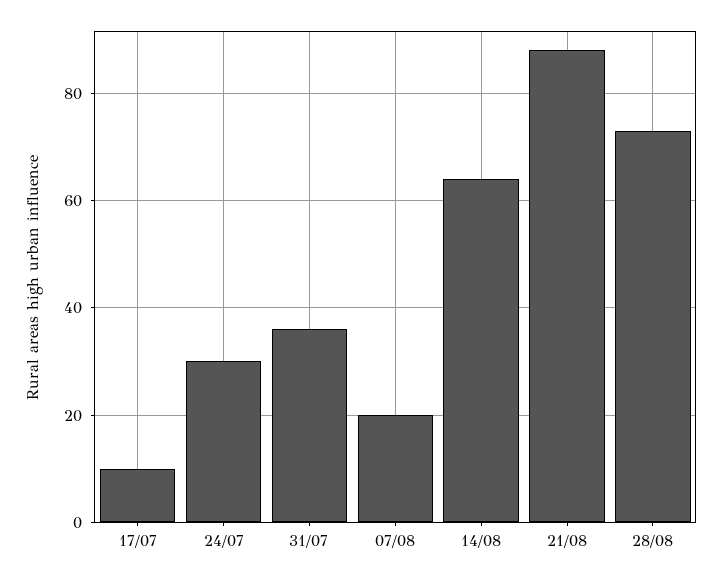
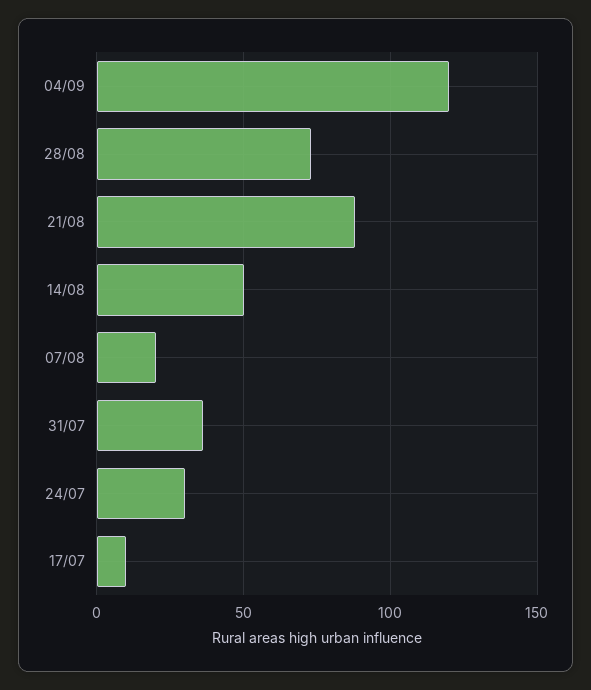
14/08: 65 -> 50
04/09: none -> 120

